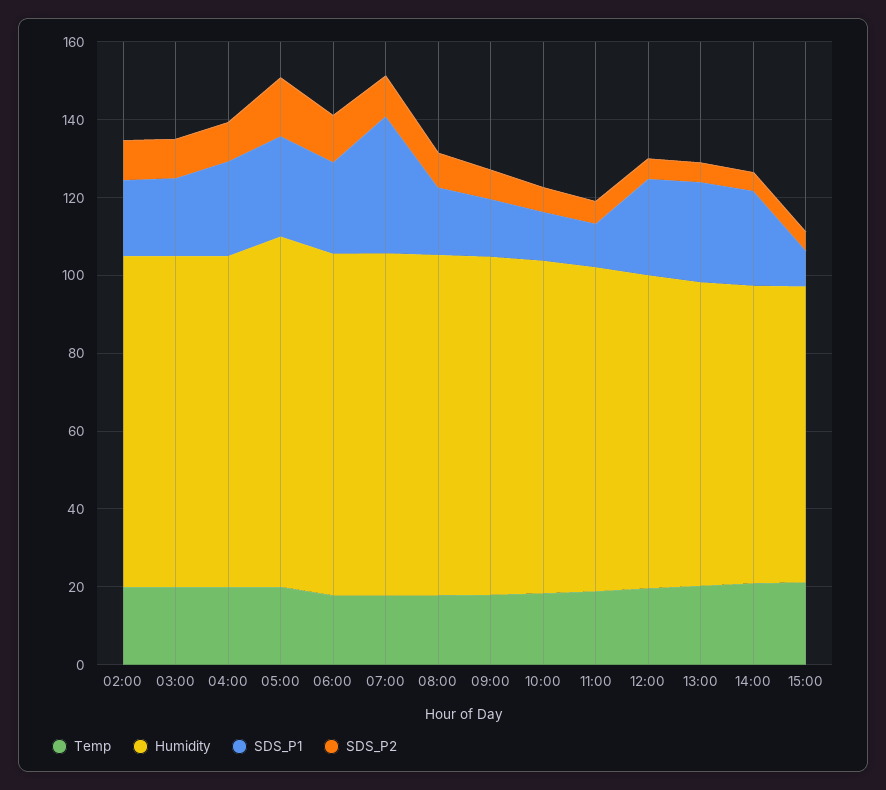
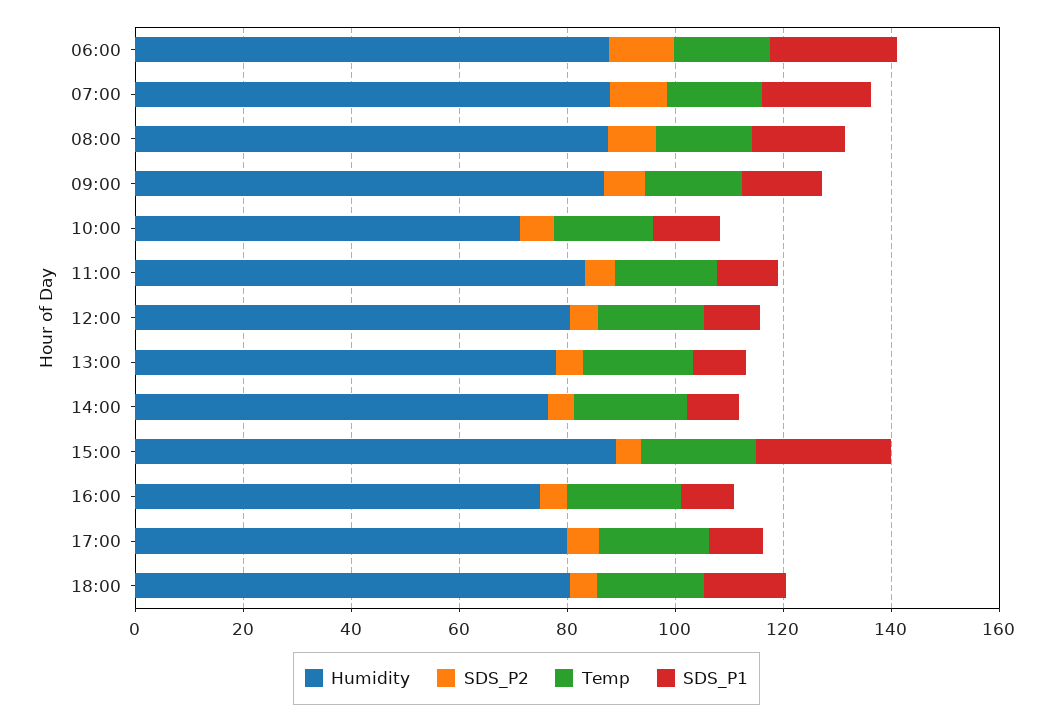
Temp, 02:00: 20 -> none
Humidity, 02:00: 85 -> none
SDS_P1, 02:00: 20 -> none
SDS_P2, 02:00: 10 -> none
Temp, 03:00: 20 -> none
Humidity, 03:00: 85 -> none
SDS_P1, 03:00: 20 -> none
SDS_P2, 03:00: 10 -> none
Temp, 04:00: 20 -> none
Humidity, 04:00: 85 -> none
SDS_P1, 04:00: 25 -> none
SDS_P2, 04:00: 10 -> none
Temp, 05:00: 20 -> none
Humidity, 05:00: 90 -> none
SDS_P1, 05:00: 25 -> none
SDS_P2, 05:00: 15 -> none
SDS_P1, 07:00: 35 -> 20
Humidity, 10:00: 85 -> 70
SDS_P1, 12:00: 25 -> 10
SDS_P1, 13:00: 25 -> 10
SDS_P1, 14:00: 25 -> 10
Humidity, 15:00: 75 -> 90
SDS_P1, 15:00: 10 -> 25
Humidity, 16:00: none -> 75
SDS_P2, 16:00: none -> 5
Temp, 16:00: none -> 20
SDS_P1, 16:00: none -> 10
Humidity, 17:00: none -> 80
SDS_P2, 17:00: none -> 5
Temp, 17:00: none -> 20
SDS_P1, 17:00: none -> 10
Humidity, 18:00: none -> 80
SDS_P2, 18:00: none -> 5
Temp, 18:00: none -> 20
SDS_P1, 18:00: none -> 15

